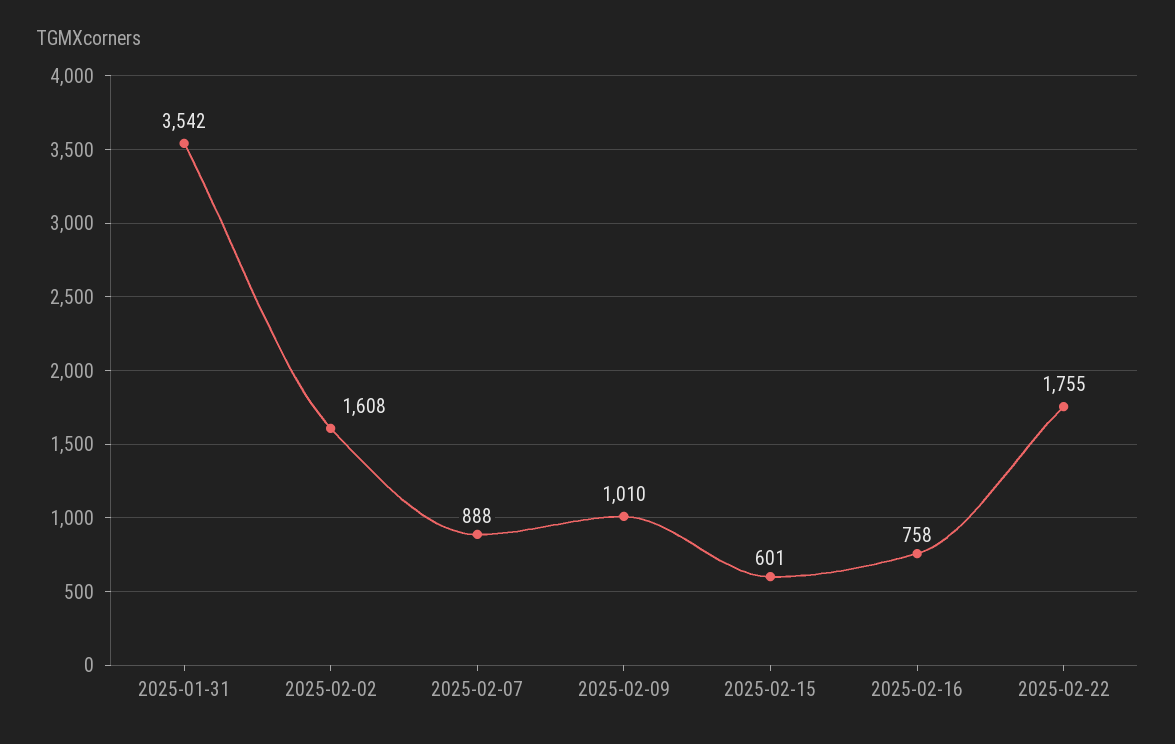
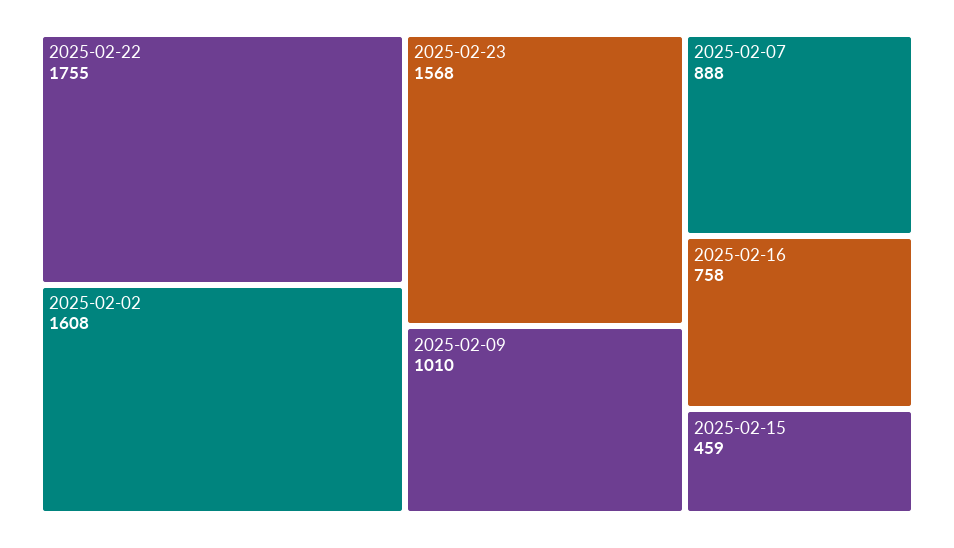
2025-01-31: 3542 -> none
2025-02-15: 601 -> 459
2025-02-23: none -> 1568

